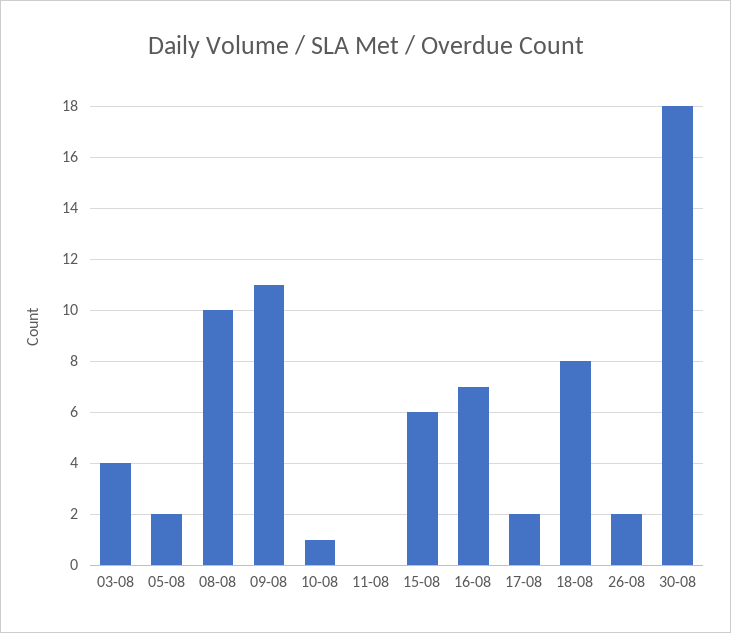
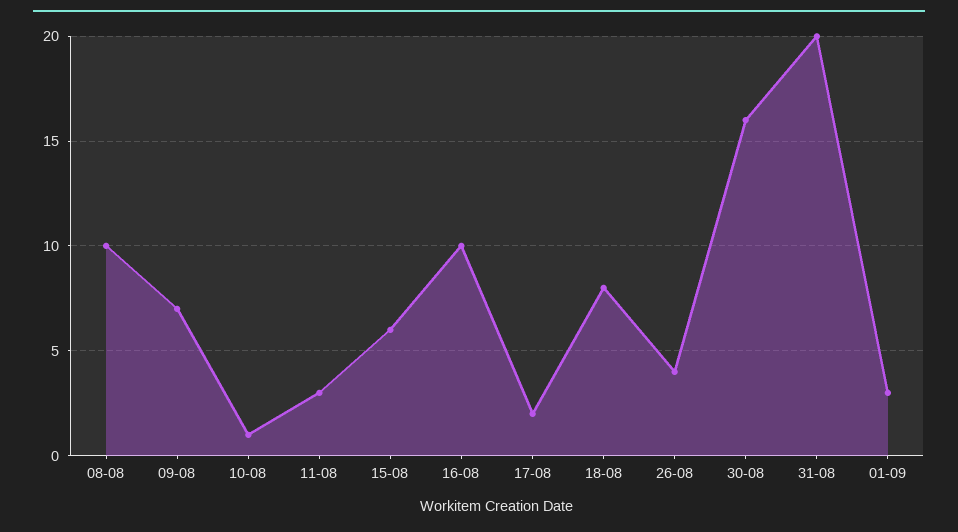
03-08: 4 -> none
05-08: 2 -> none
09-08: 11 -> 7
11-08: 0 -> 3
16-08: 7 -> 10
26-08: 2 -> 4
30-08: 18 -> 16
31-08: none -> 20
01-09: none -> 3

